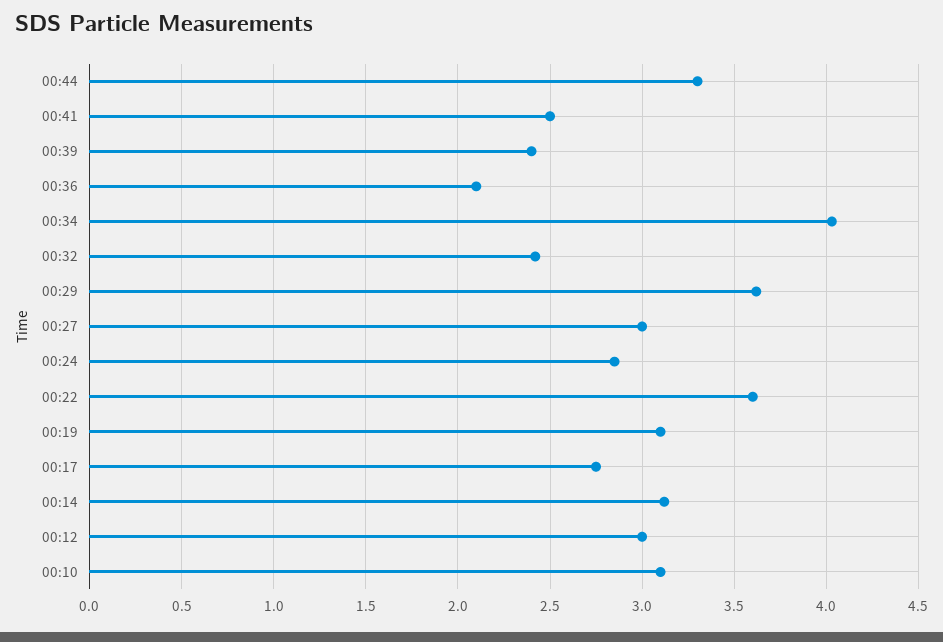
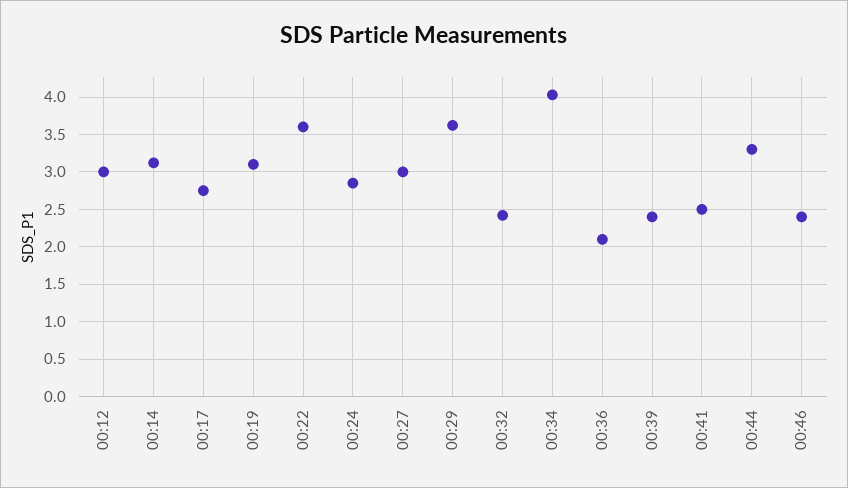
00:10: 3.1 -> none
00:46: none -> 2.4

